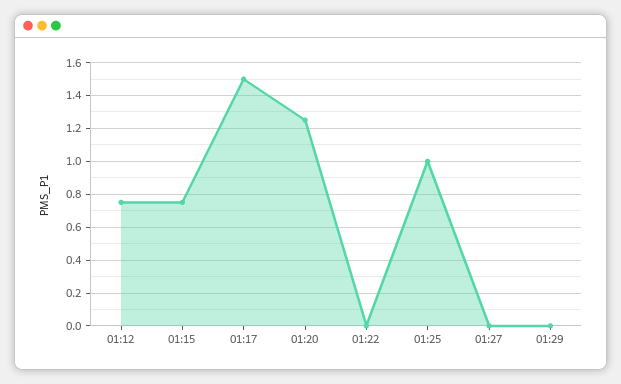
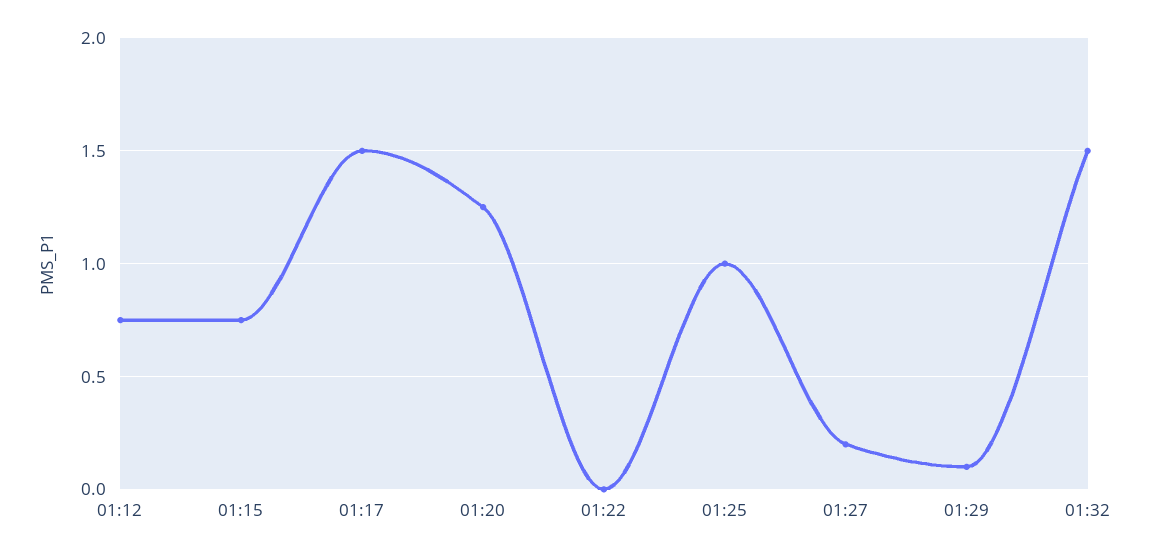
01:27: 0 -> 0.2
01:29: 0 -> 0.1
01:32: none -> 1.5

